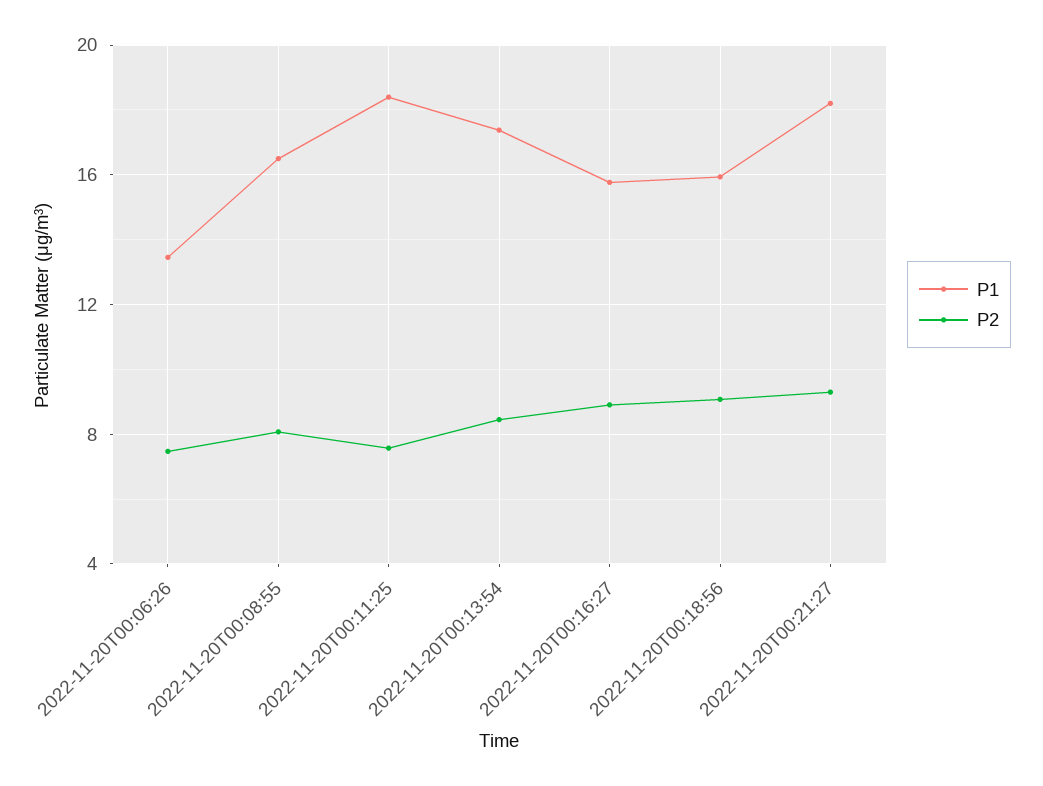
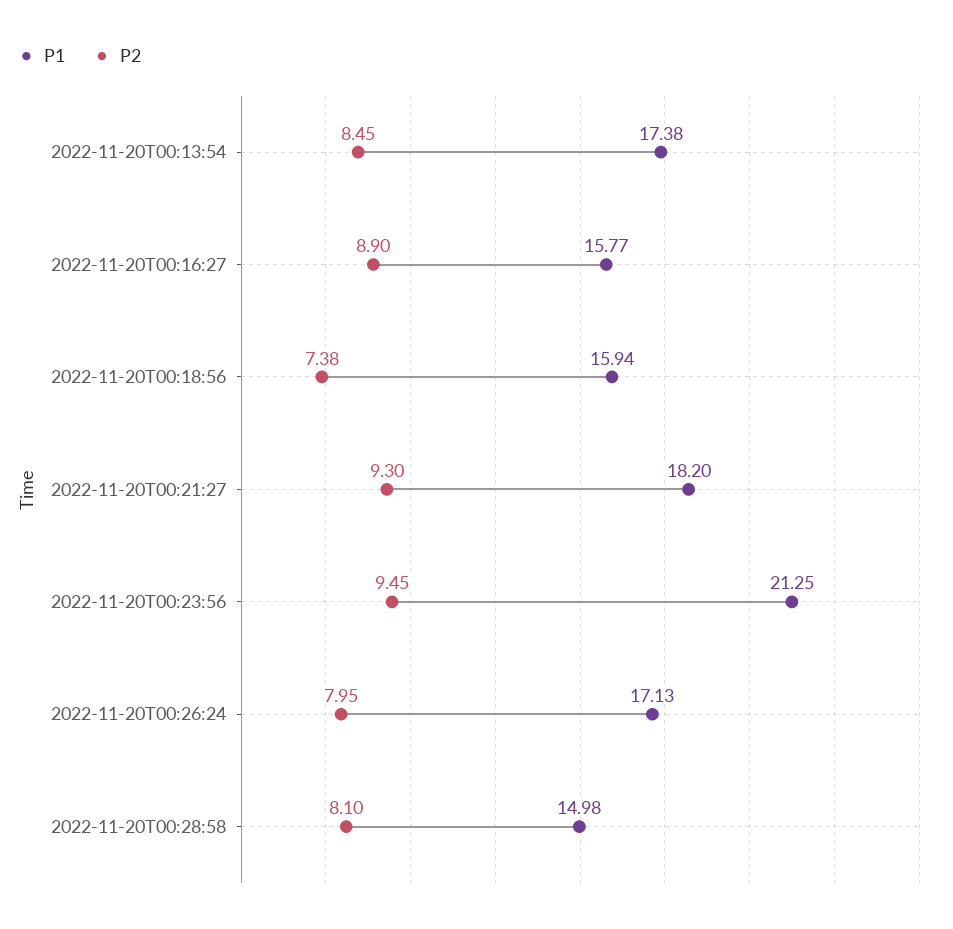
P1, 2022-11-20T00:06:26: 13.5 -> none
P2, 2022-11-20T00:06:26: 7.5 -> none
P1, 2022-11-20T00:08:55: 16.5 -> none
P2, 2022-11-20T00:08:55: 8 -> none
P1, 2022-11-20T00:11:25: 18.5 -> none
P2, 2022-11-20T00:11:25: 7.5 -> none
P2, 2022-11-20T00:18:56: 9 -> 7.38
P1, 2022-11-20T00:23:56: none -> 21.25
P2, 2022-11-20T00:23:56: none -> 9.45
P1, 2022-11-20T00:26:24: none -> 17.13
P2, 2022-11-20T00:26:24: none -> 7.95
P1, 2022-11-20T00:28:58: none -> 14.98
P2, 2022-11-20T00:28:58: none -> 8.1

